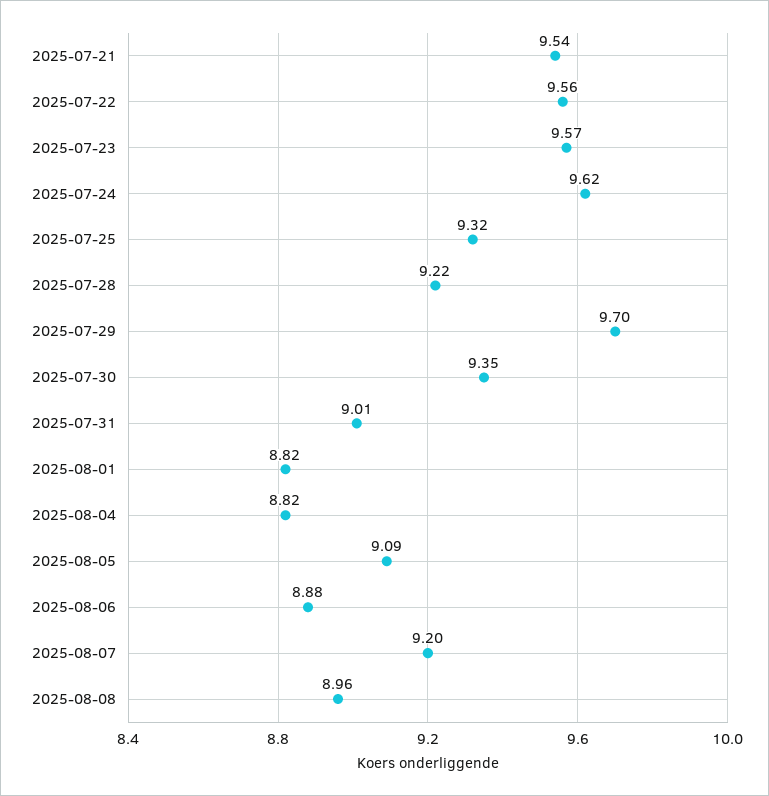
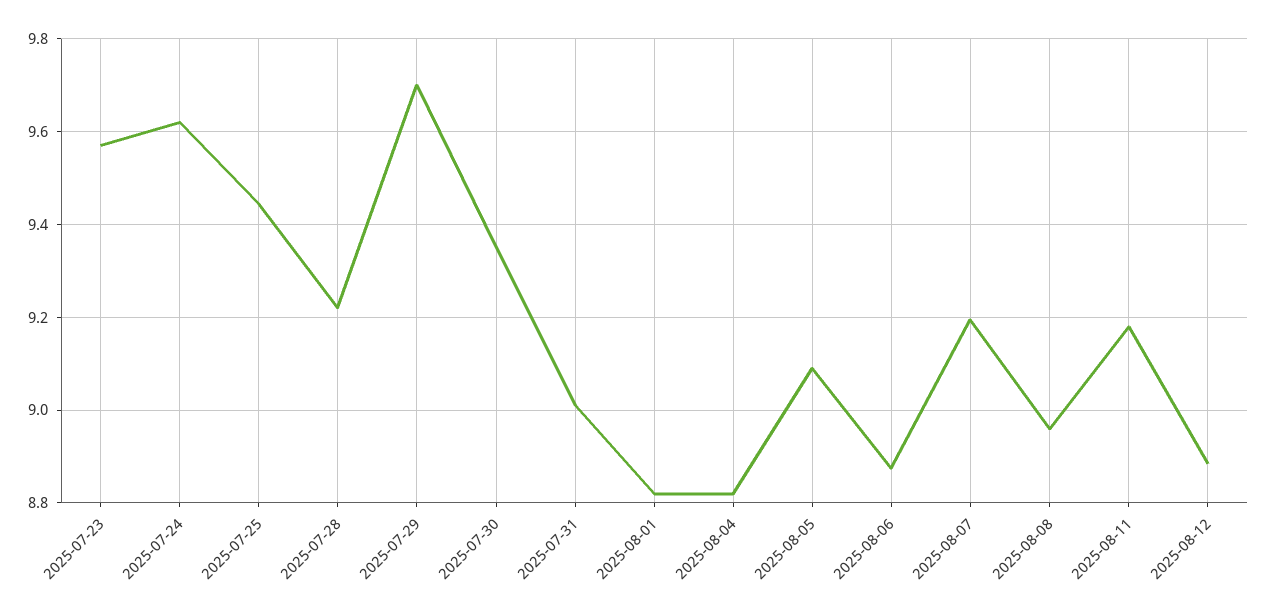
2025-07-21: 9.54 -> none
2025-07-22: 9.56 -> none
2025-07-25: 9.32 -> 9.44
2025-08-11: none -> 9.18
2025-08-12: none -> 8.88

